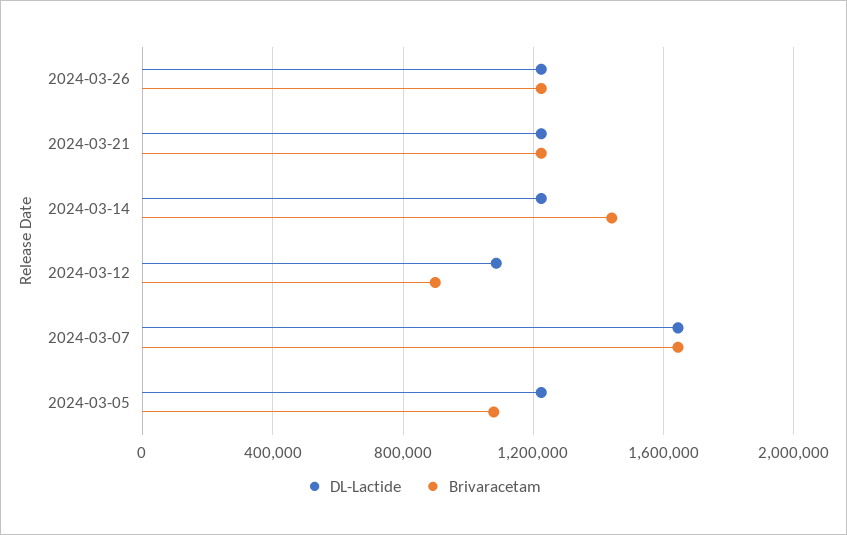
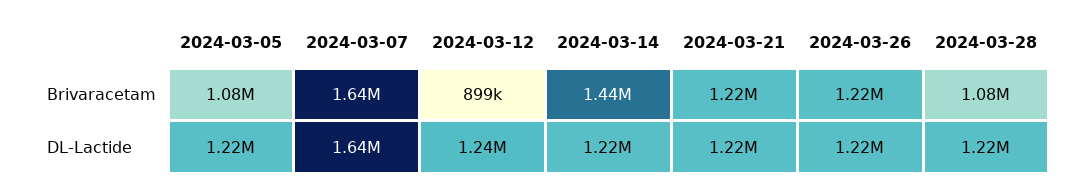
DL-Lactide, 2024-03-12: 1100000 -> 1240000
Brivaracetam, 2024-03-28: none -> 1080000
DL-Lactide, 2024-03-28: none -> 1220000

